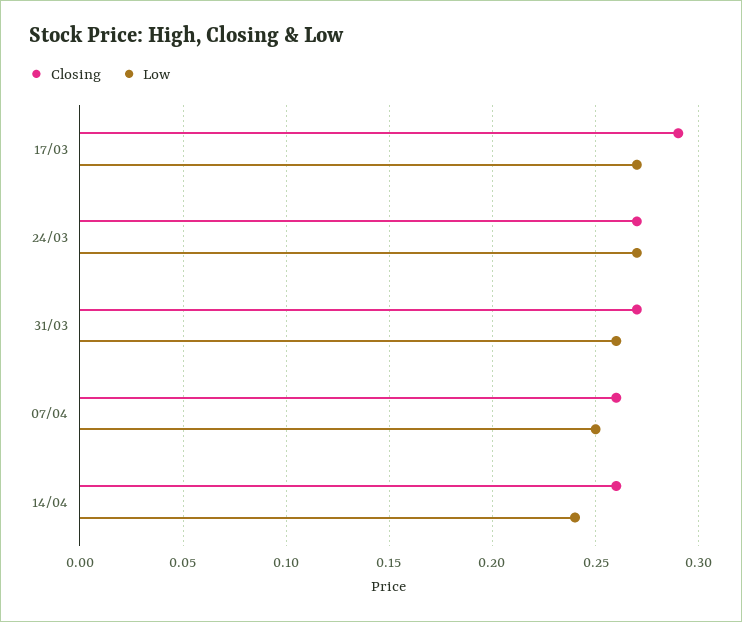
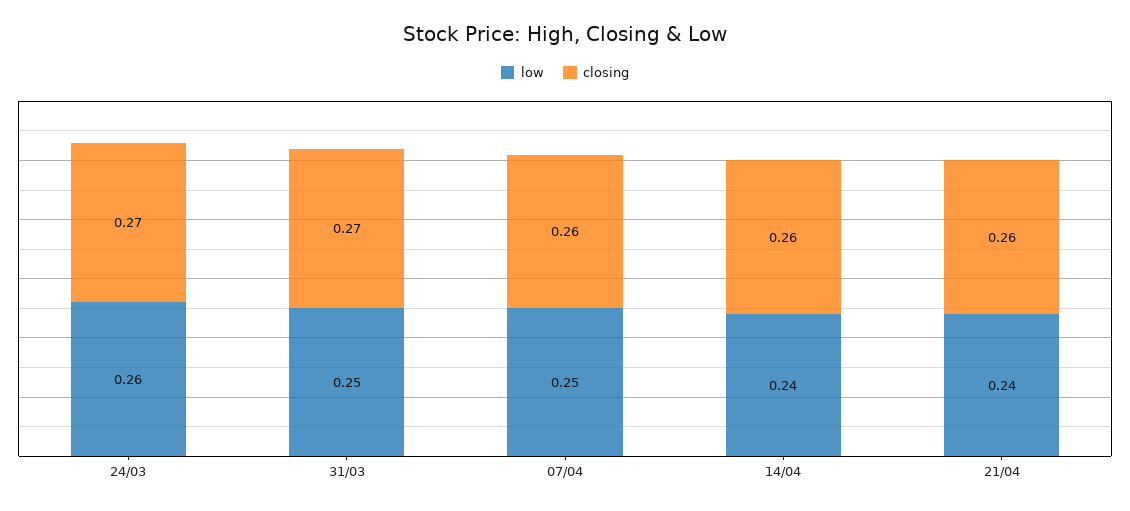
Closing, 17/03: 0.29 -> none
Low, 17/03: 0.27 -> none
Low, 24/03: 0.27 -> 0.26
Low, 31/03: 0.26 -> 0.25
Low, 21/04: none -> 0.24
Closing, 21/04: none -> 0.26

